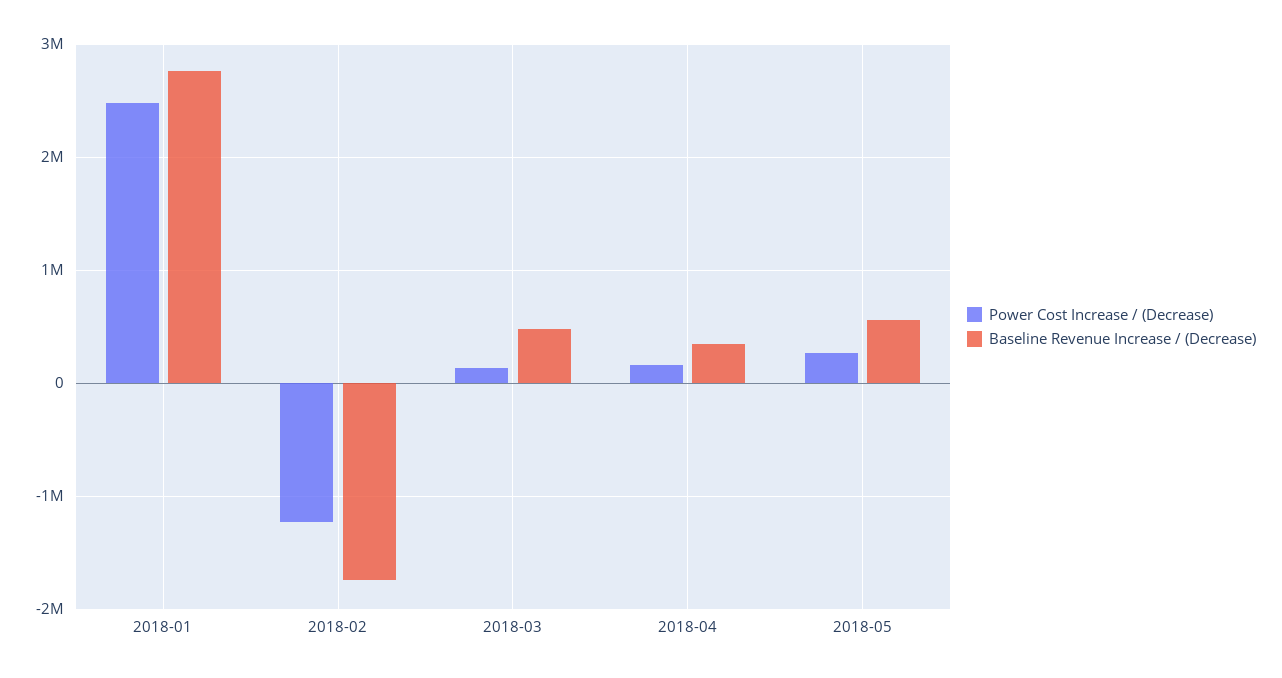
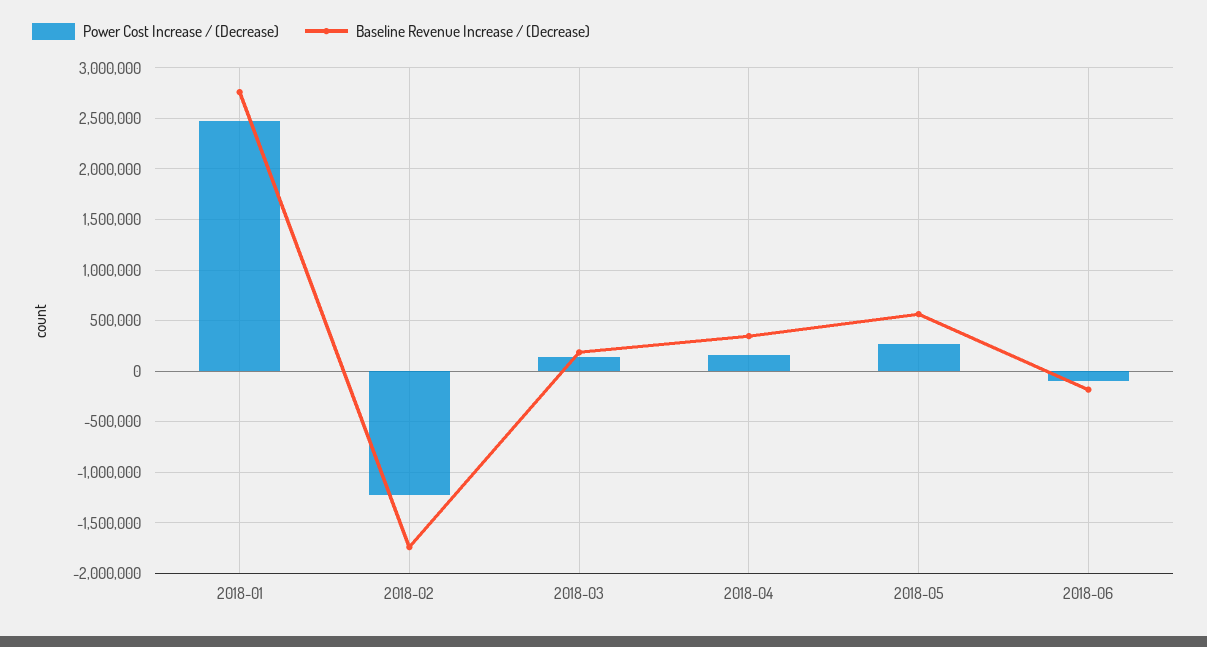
Baseline Revenue Increase / (Decrease), 2018-03: 500000 -> 200000
Power Cost Increase / (Decrease), 2018-06: none -> -100000
Baseline Revenue Increase / (Decrease), 2018-06: none -> -200000

